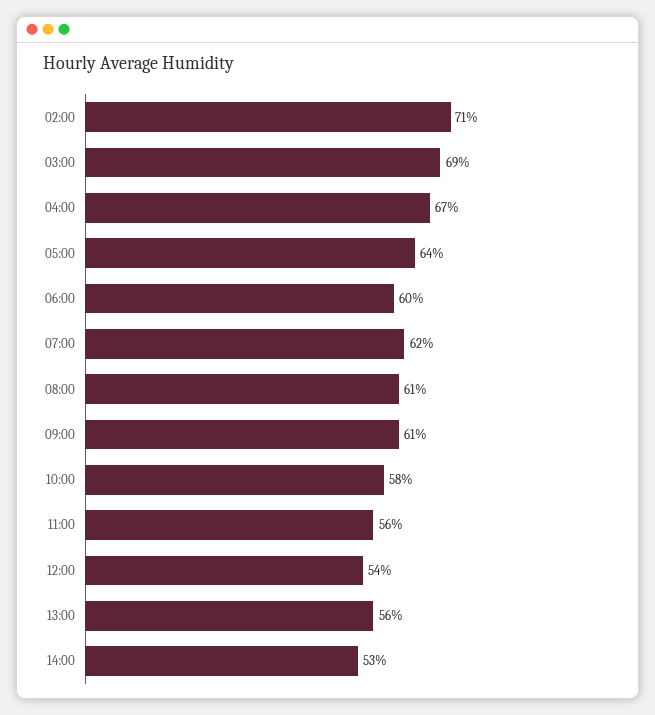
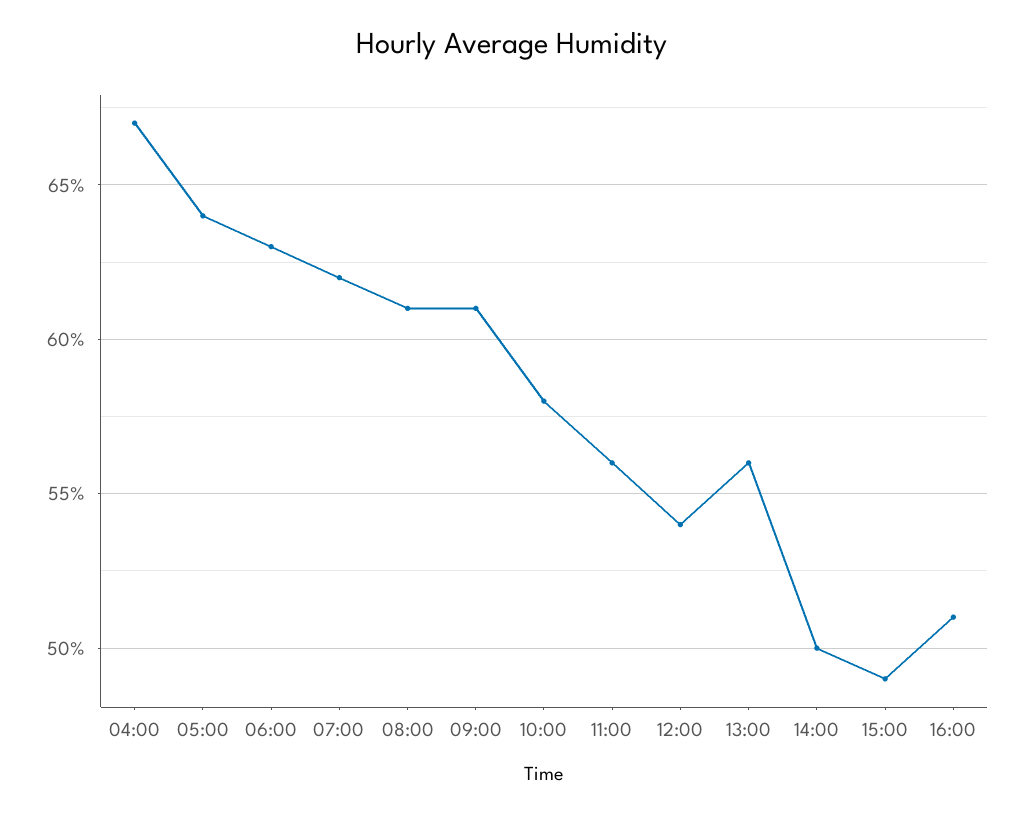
02:00: 71 -> none
03:00: 69 -> none
06:00: 60 -> 63
14:00: 53 -> 50
15:00: none -> 49
16:00: none -> 51

